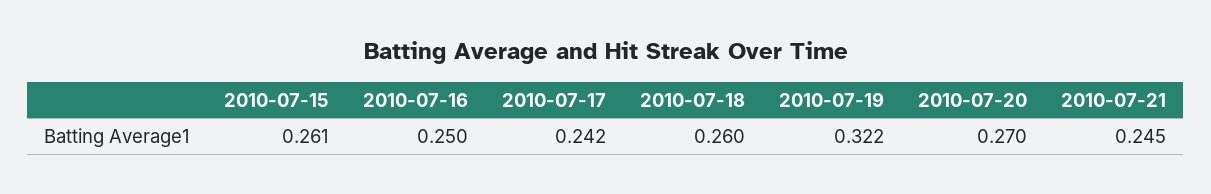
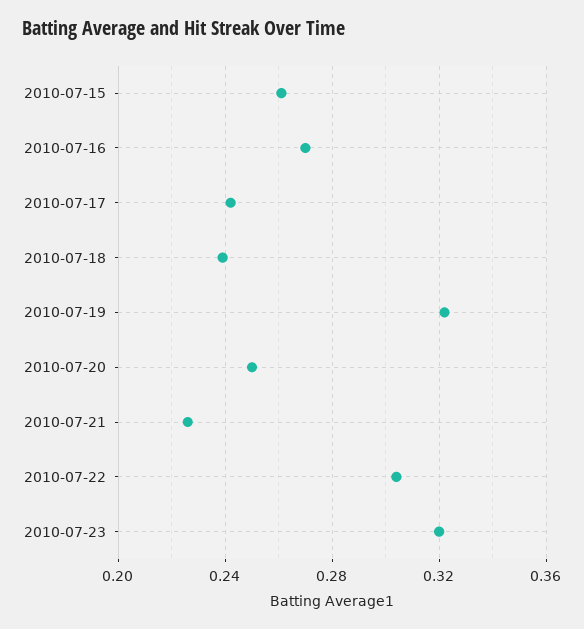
2010-07-16: 0.25 -> 0.27
2010-07-18: 0.26 -> 0.24
2010-07-20: 0.27 -> 0.25
2010-07-21: 0.245 -> 0.225
2010-07-22: none -> 0.305
2010-07-23: none -> 0.32

